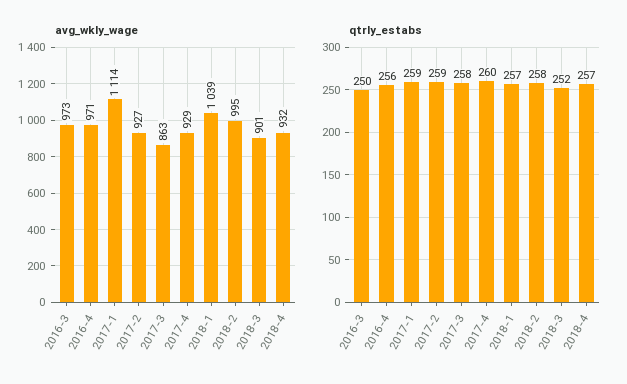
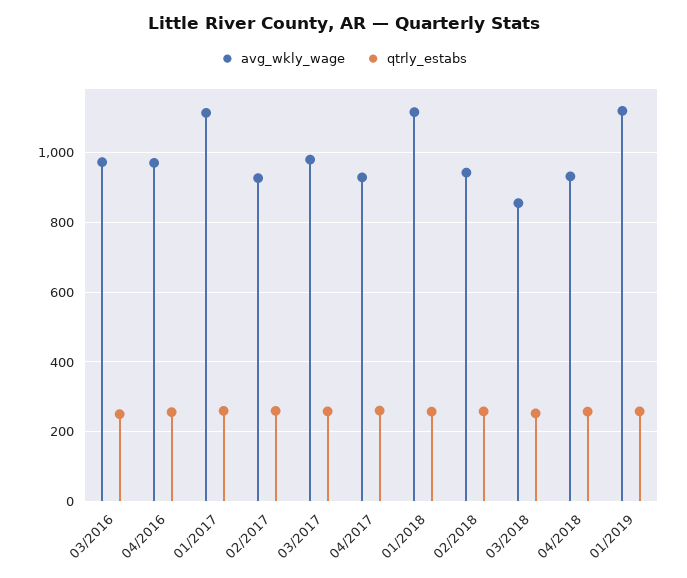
avg_wkly_wage, 2017-3: 863 -> 980
avg_wkly_wage, 2018-1: 1039 -> 1120
avg_wkly_wage, 2018-2: 995 -> 940
avg_wkly_wage, 2018-3: 901 -> 860
avg_wkly_wage, 01/2019: none -> 1120
qtrly_estabs, 01/2019: none -> 260

